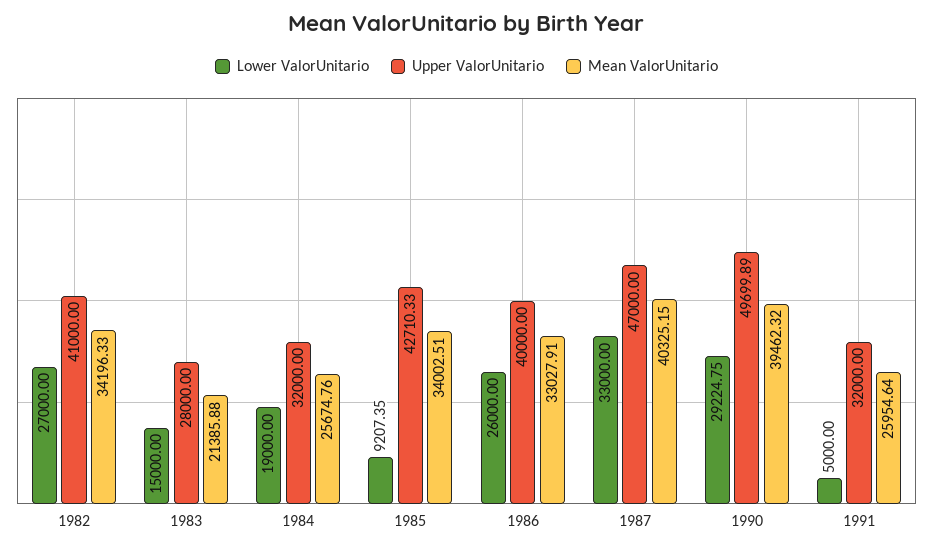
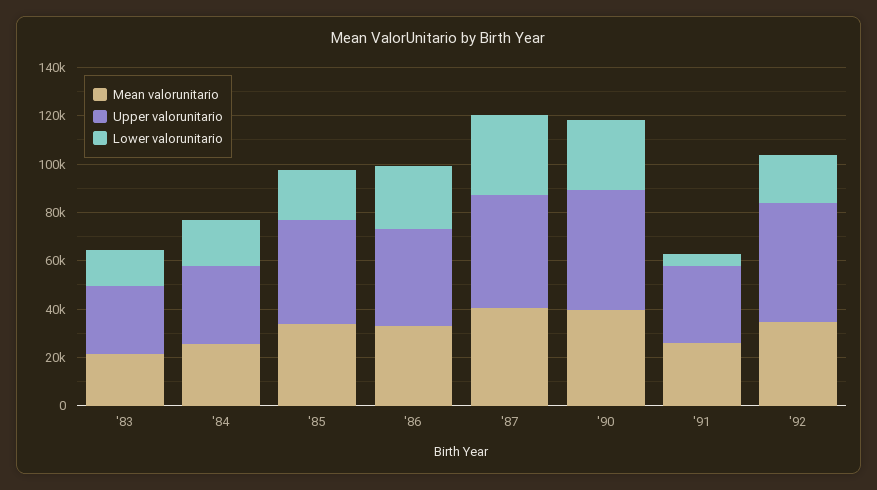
Lower ValorUnitario, 1982: 27000 -> none
Upper ValorUnitario, 1982: 41000 -> none
Mean ValorUnitario, 1982: 34196.33 -> none
Lower ValorUnitario, 1985: 9207.35 -> 20000
Mean ValorUnitario, '92: none -> 35000
Upper ValorUnitario, '92: none -> 50000
Lower ValorUnitario, '92: none -> 20000

